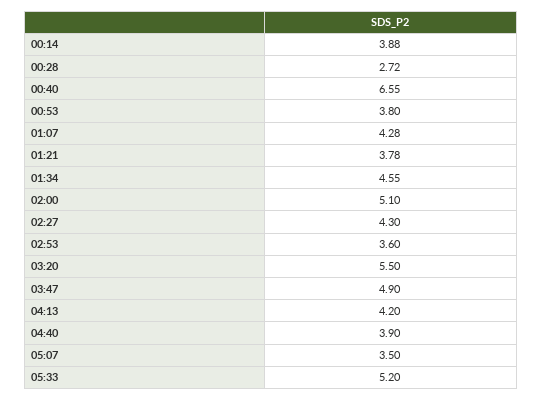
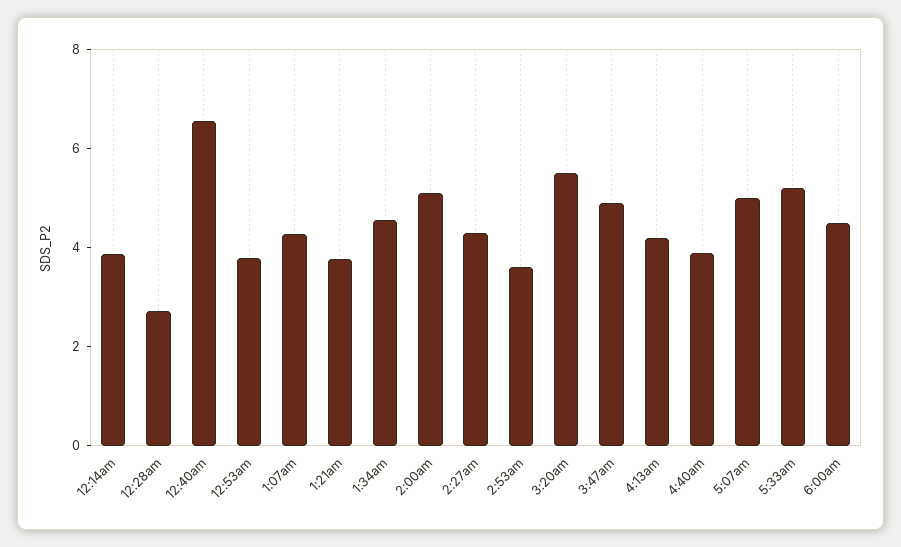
05:07: 3.5 -> 5
6:00am: none -> 4.5

